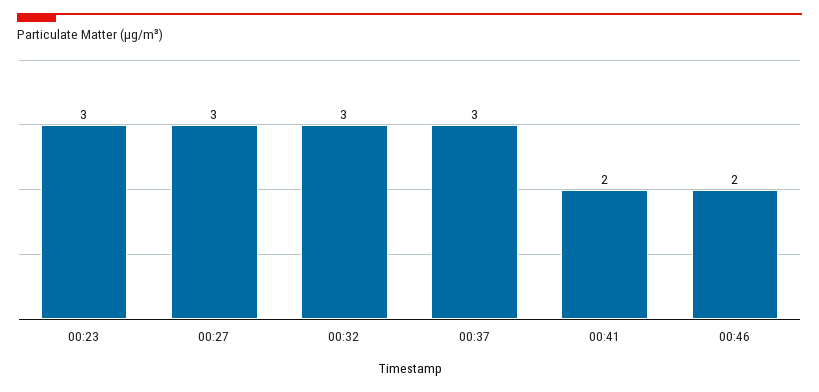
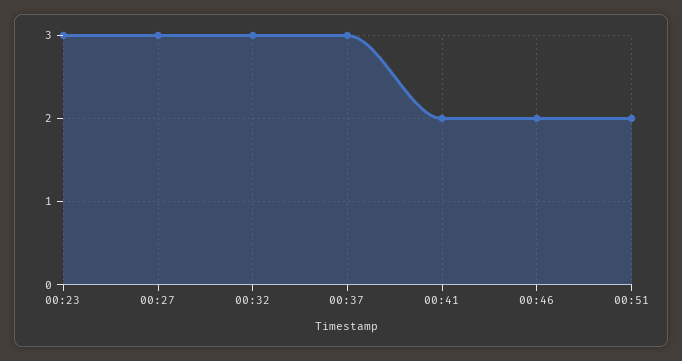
00:51: none -> 2

